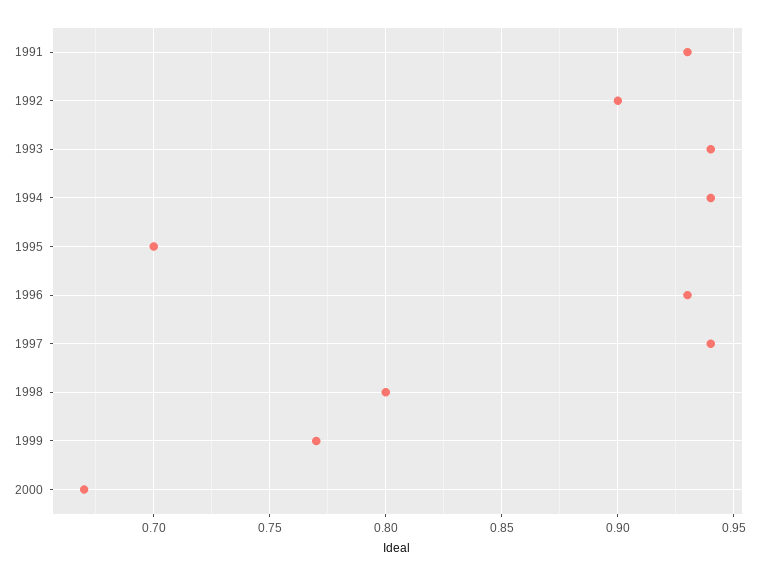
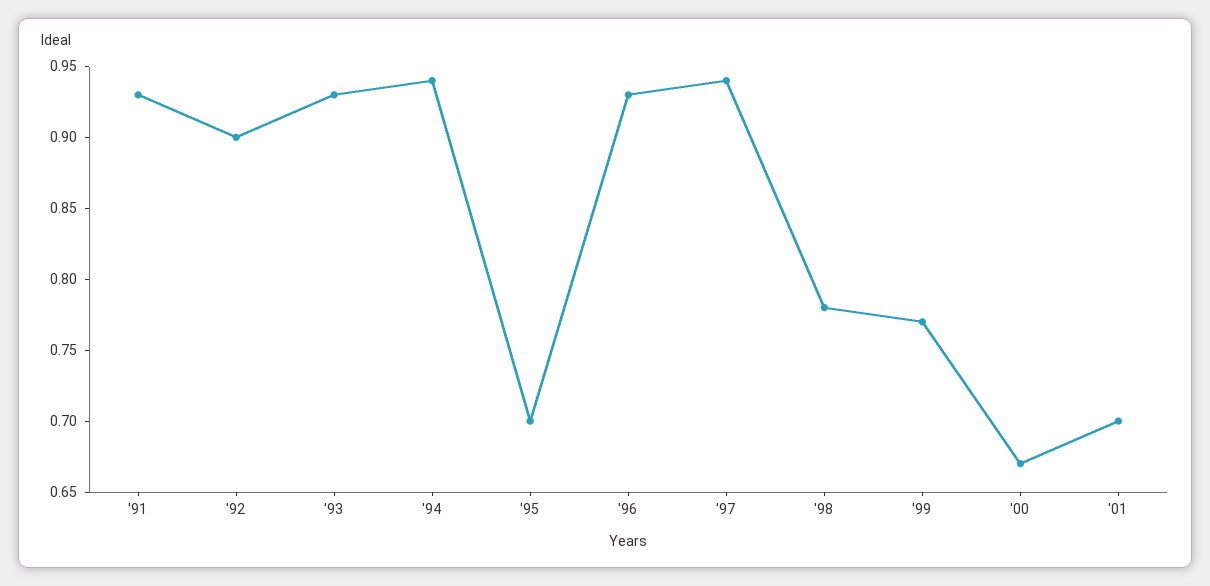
1993: 0.94 -> 0.93
1998: 0.8 -> 0.78
'01: none -> 0.7

